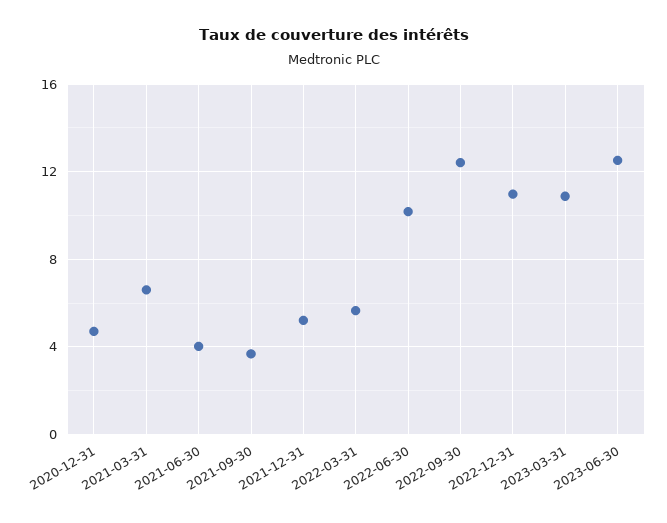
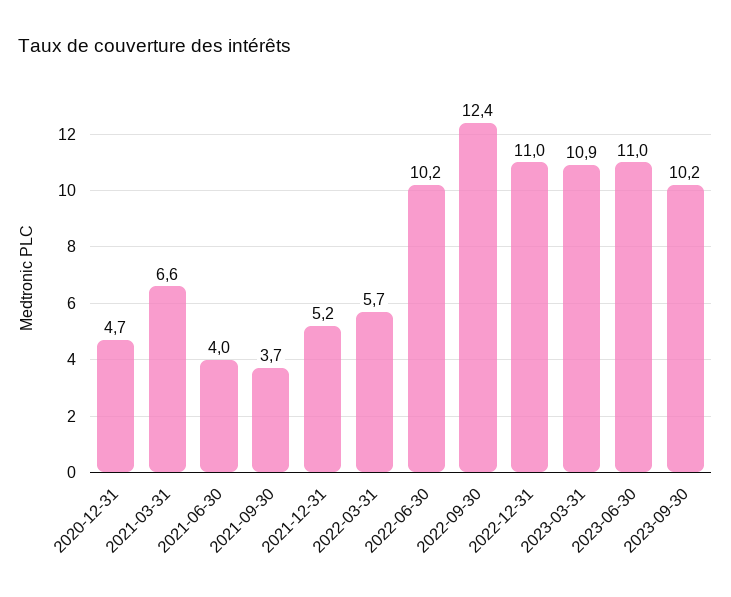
2023-06-30: 12.5 -> 11
2023-09-30: none -> 10.2

